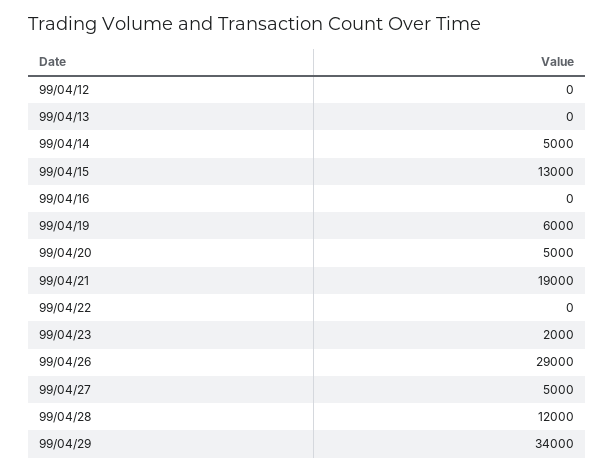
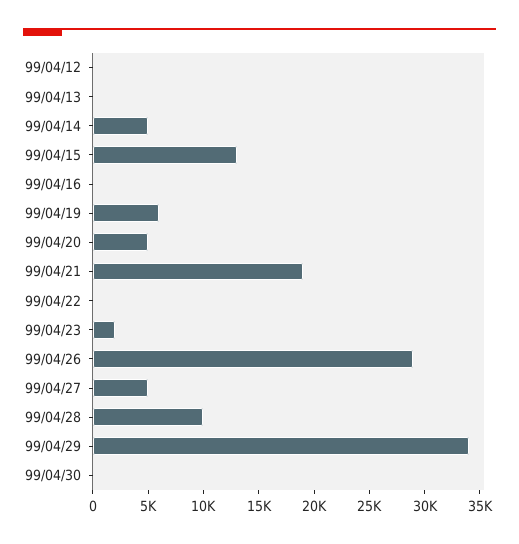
99/04/28: 12000 -> 10000
99/04/30: none -> 0

